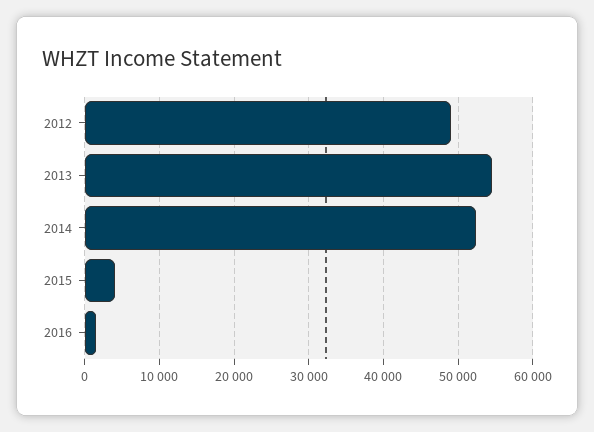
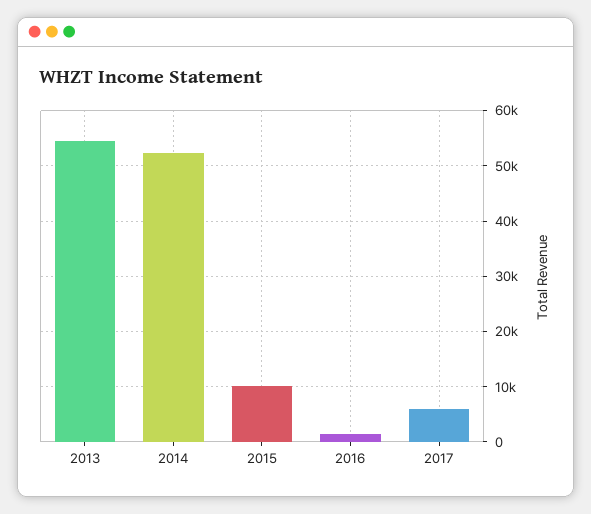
2012: 49000 -> none
2015: 4000 -> 10000
2017: none -> 6000

